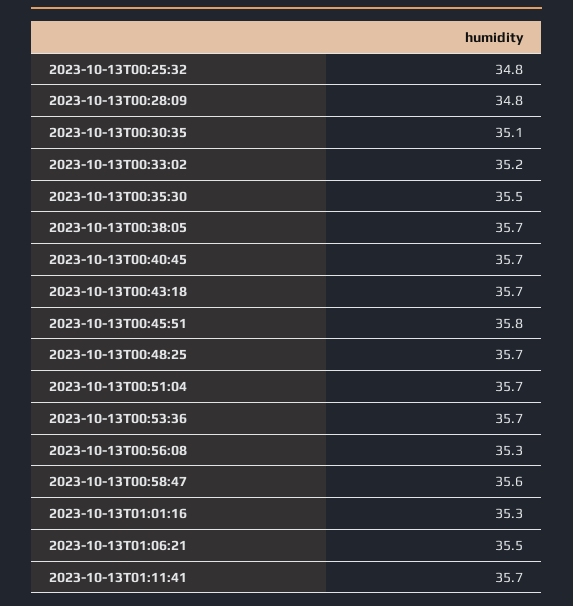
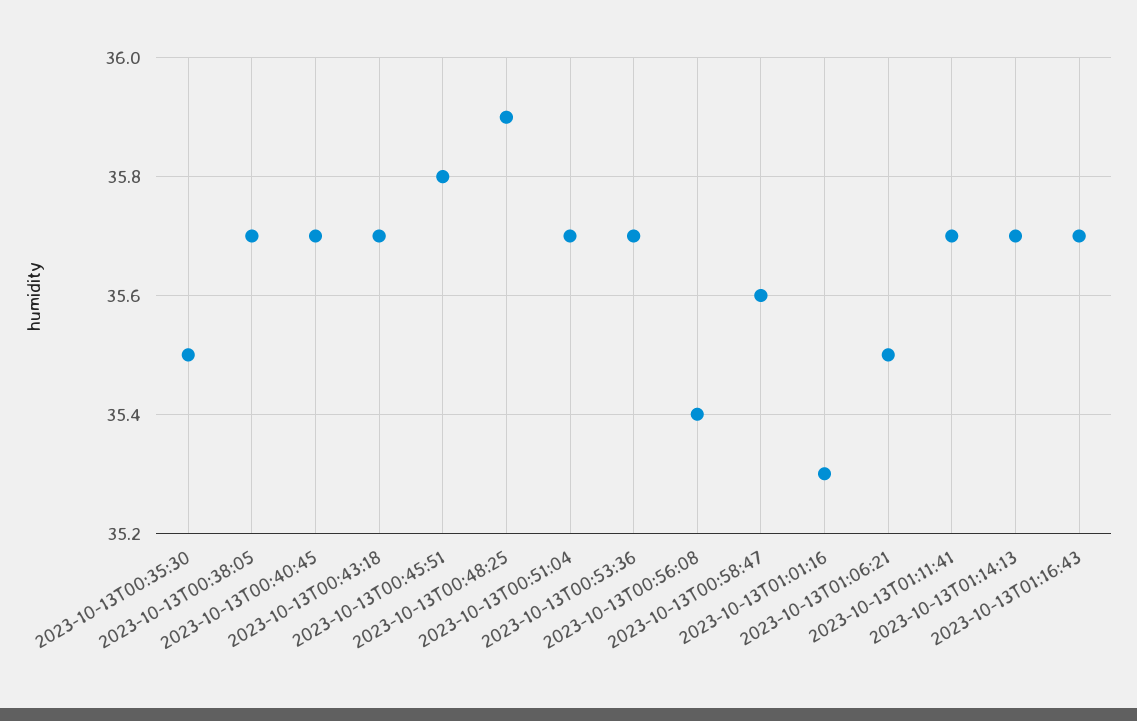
2023-10-13T00:25:32: 34.8 -> none
2023-10-13T00:28:09: 34.8 -> none
2023-10-13T00:30:35: 35.1 -> none
2023-10-13T00:33:02: 35.2 -> none
2023-10-13T00:48:25: 35.7 -> 35.9
2023-10-13T00:56:08: 35.3 -> 35.4
2023-10-13T01:14:13: none -> 35.7
2023-10-13T01:16:43: none -> 35.7

